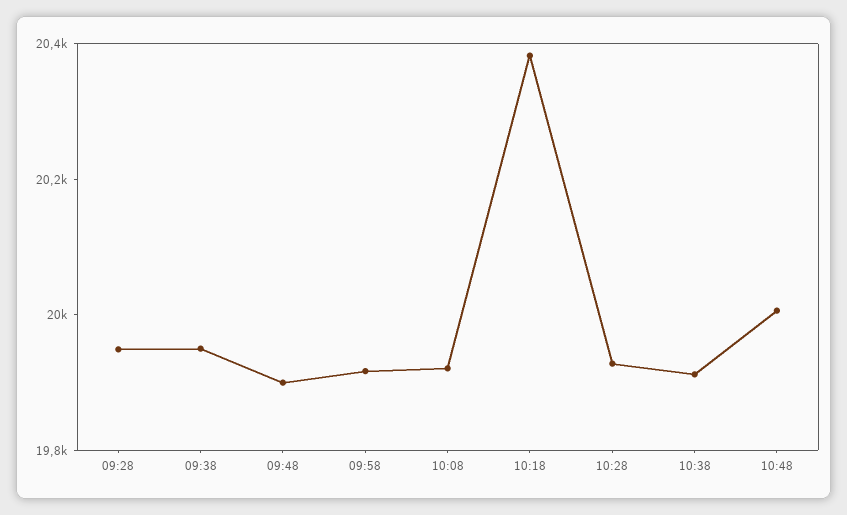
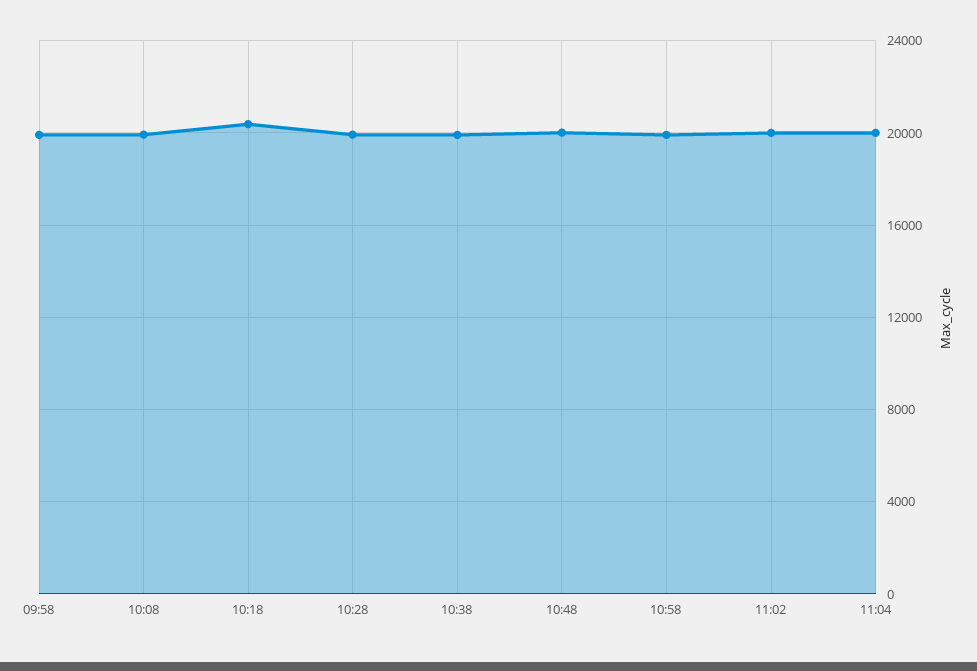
09:28: 19950 -> none
09:38: 19950 -> none
09:48: 19900 -> none
10:58: none -> 20000
11:02: none -> 20000
11:04: none -> 20000

